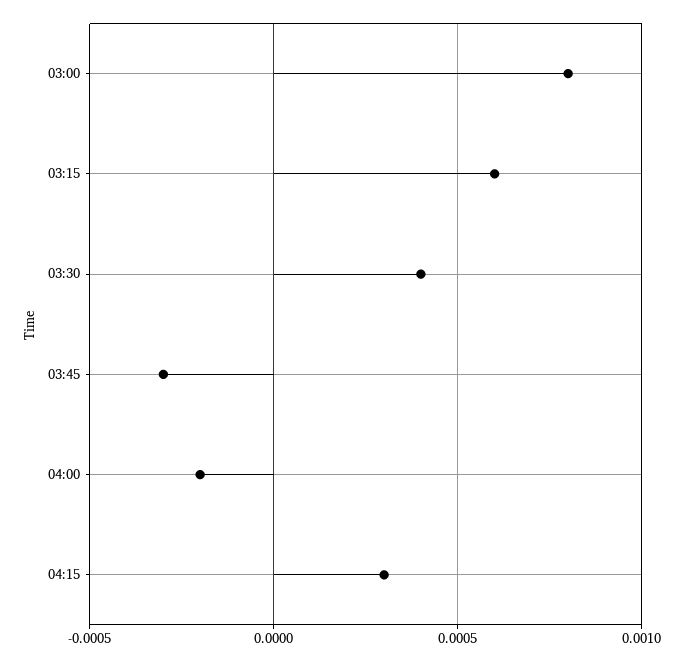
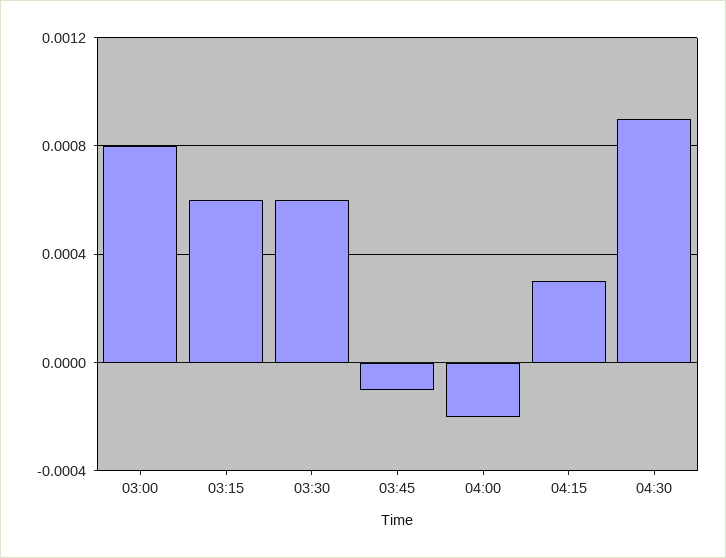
03:30: 0.0004 -> 0.0006
03:45: -0.0003 -> -0.0001
04:30: none -> 0.0009

